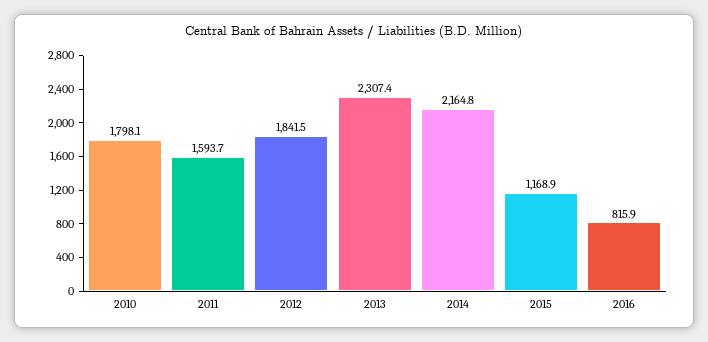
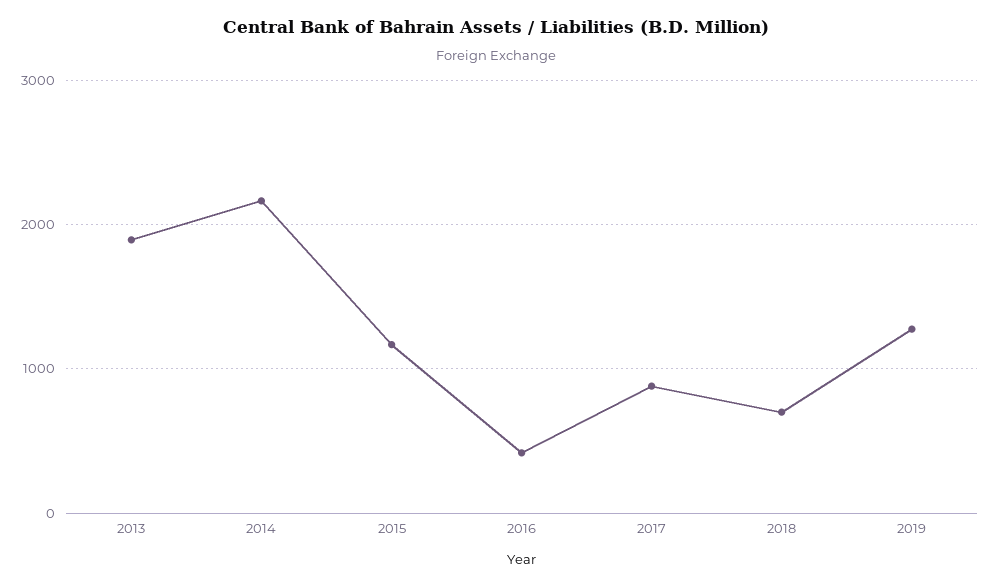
2010: 1798.1 -> none
2011: 1593.7 -> none
2012: 1841.5 -> none
2013: 2307.4 -> 1900
2016: 815.9 -> 400
2017: none -> 900
2018: none -> 700
2019: none -> 1300

